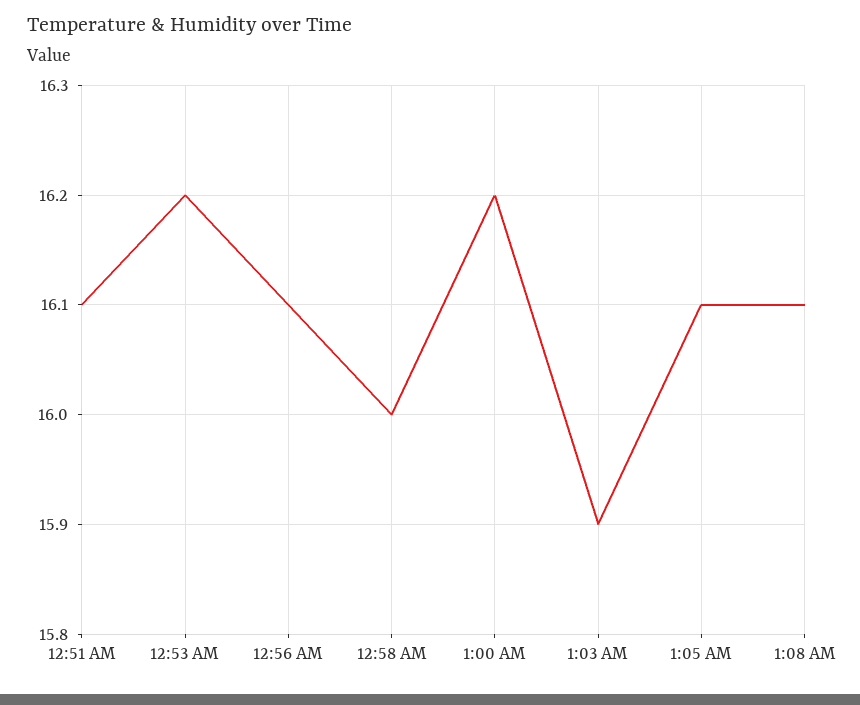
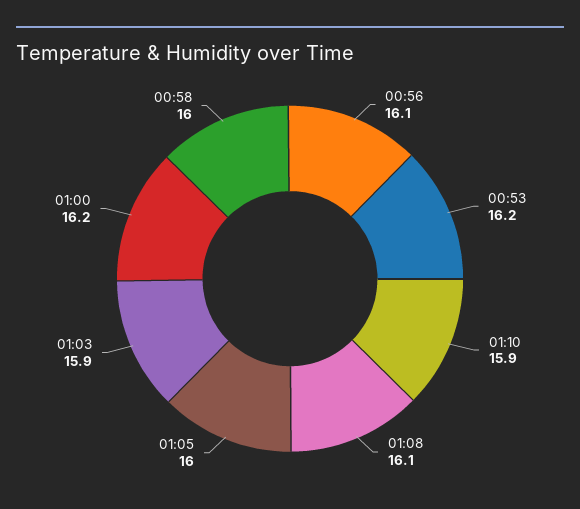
12:51 AM: 16.1 -> none
1:05 AM: 16.1 -> 16
01:10: none -> 15.9

